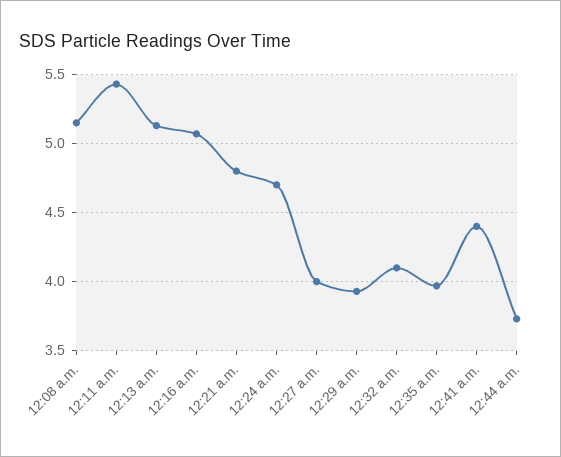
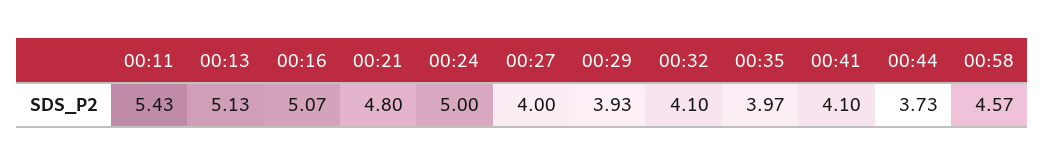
12:08 a.m.: 5.15 -> none
12:24 a.m.: 4.7 -> 5
12:41 a.m.: 4.4 -> 4.1
00:58: none -> 4.57

